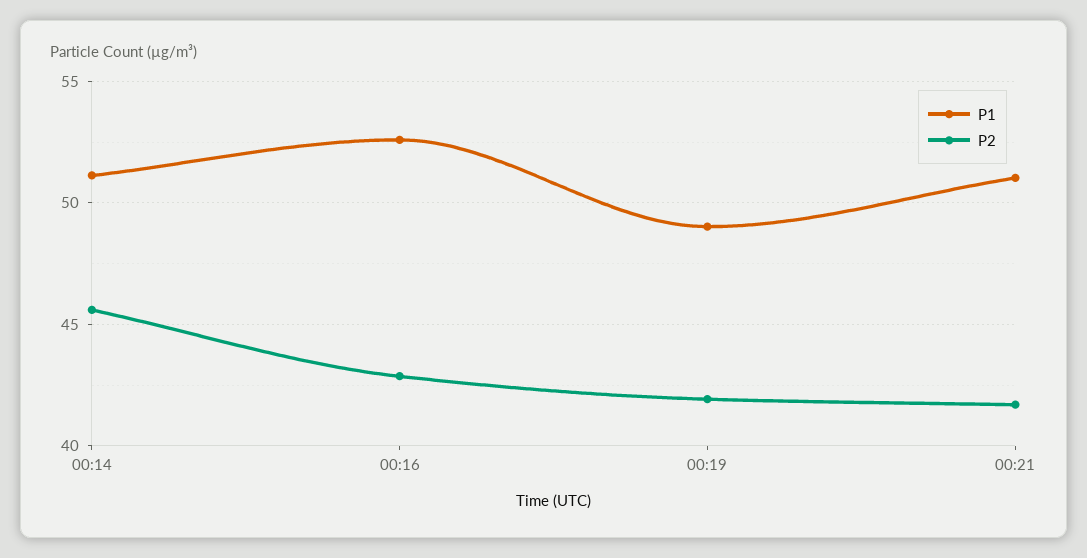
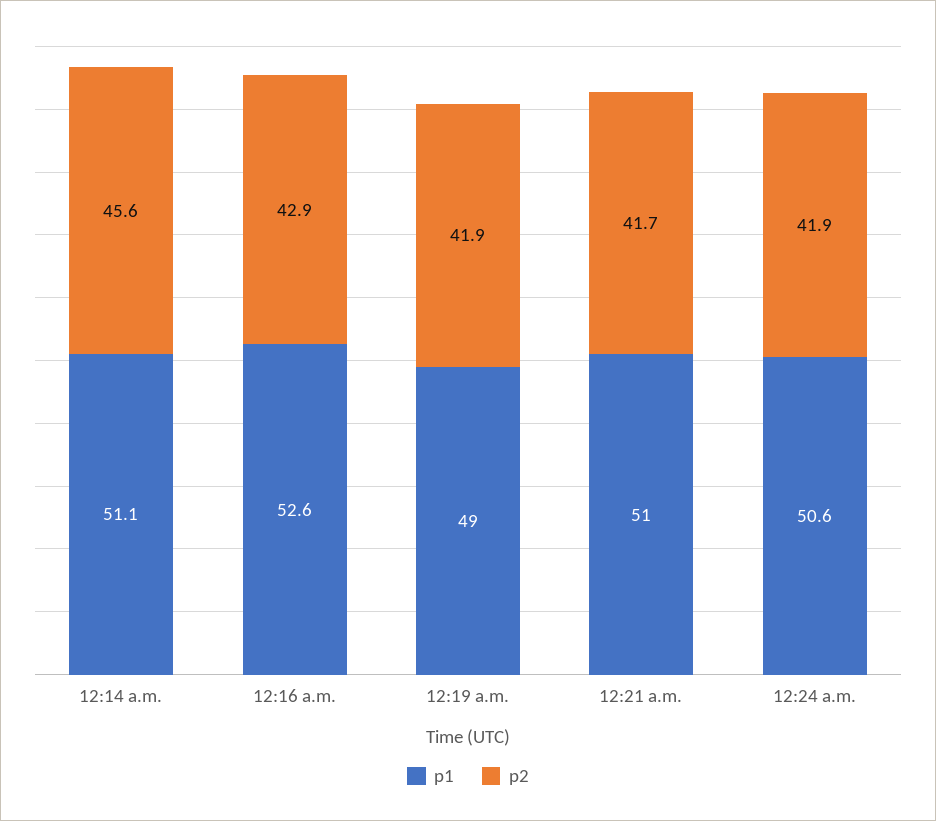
P1, 12:24 a.m.: none -> 50.6
P2, 12:24 a.m.: none -> 41.9

